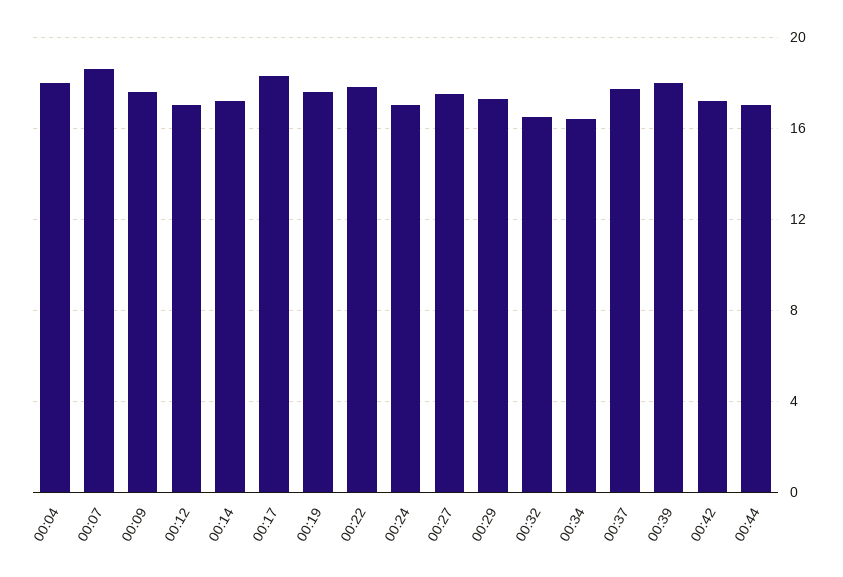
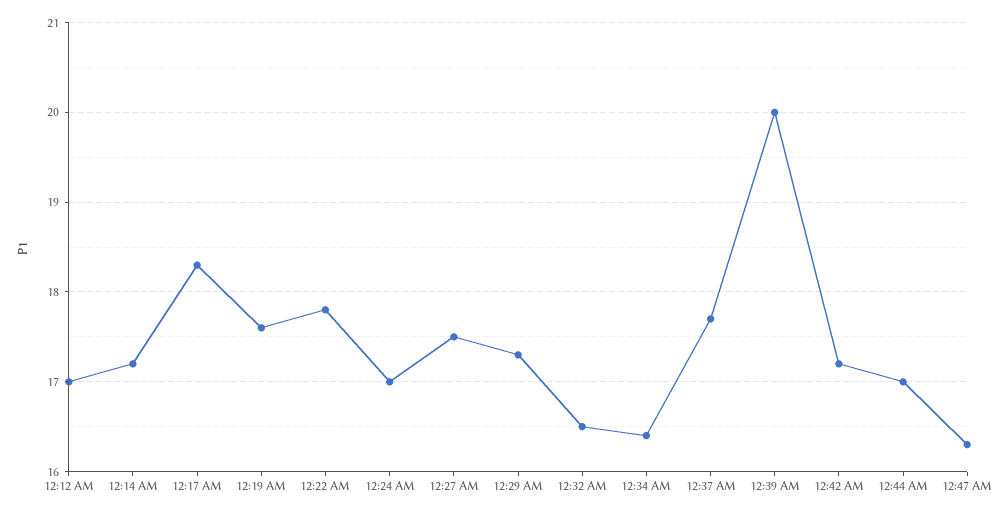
00:04: 18 -> none
00:07: 18.5 -> none
00:09: 17.5 -> none
00:39: 18 -> 20
12:47 AM: none -> 16.3

